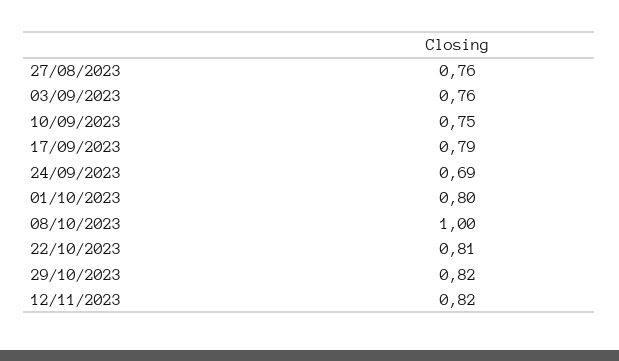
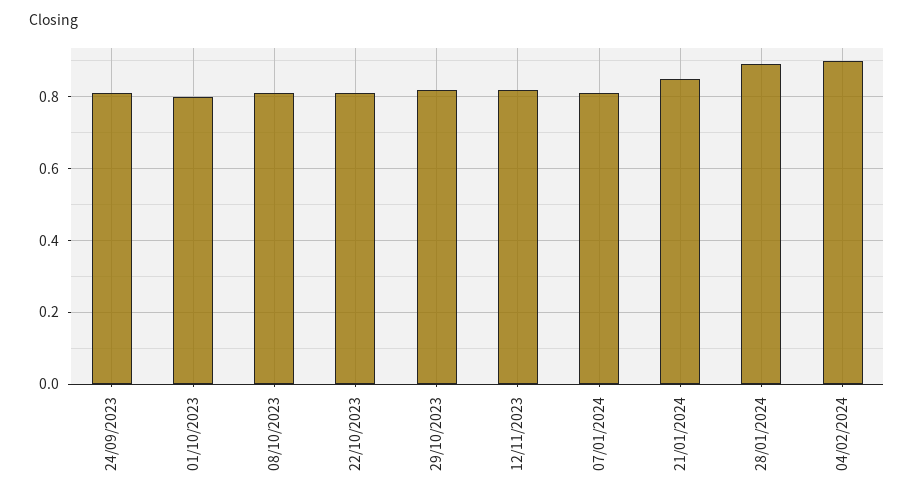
27/08/2023: 0.76 -> none
03/09/2023: 0.76 -> none
10/09/2023: 0.75 -> none
17/09/2023: 0.79 -> none
24/09/2023: 0.69 -> 0.8
08/10/2023: 1 -> 0.8
07/01/2024: none -> 0.8
21/01/2024: none -> 0.85
28/01/2024: none -> 0.9
04/02/2024: none -> 0.9

